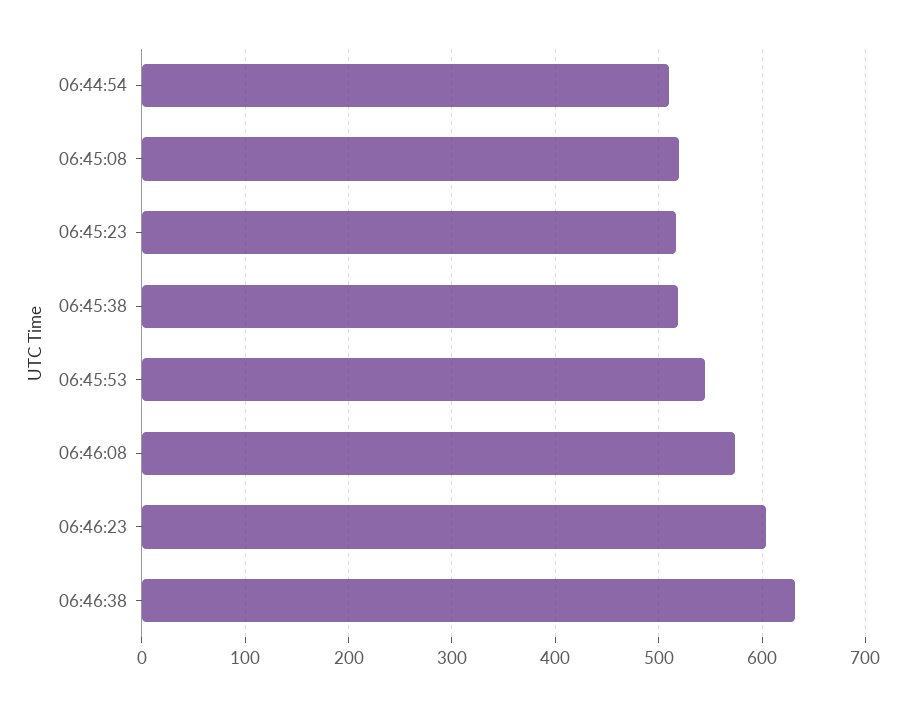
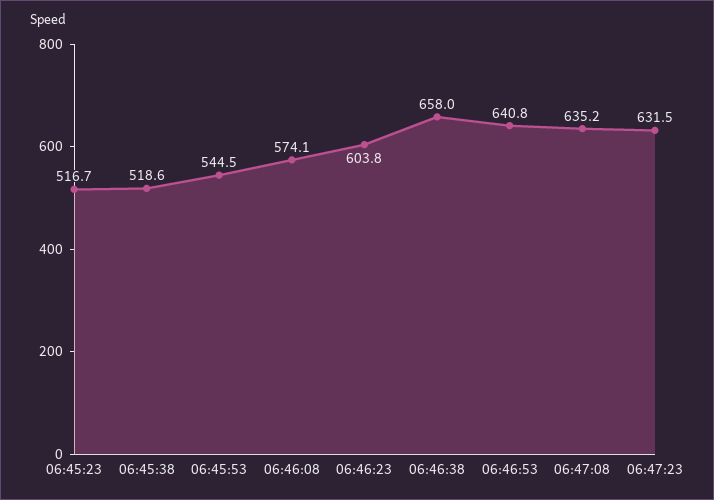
06:44:54: 510 -> none
06:45:08: 520 -> none
06:46:38: 630 -> 658
06:46:53: none -> 640.8
06:47:08: none -> 635.2
06:47:23: none -> 631.5

